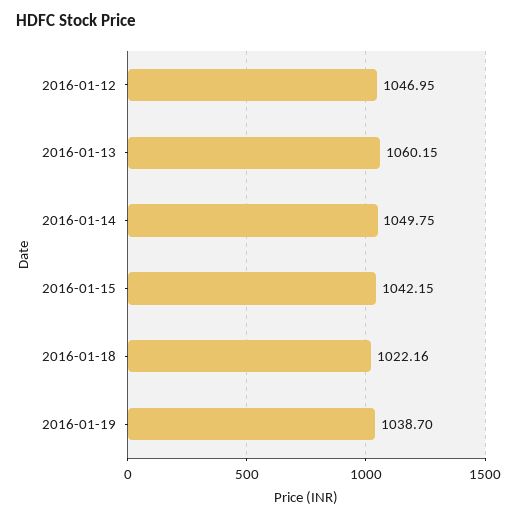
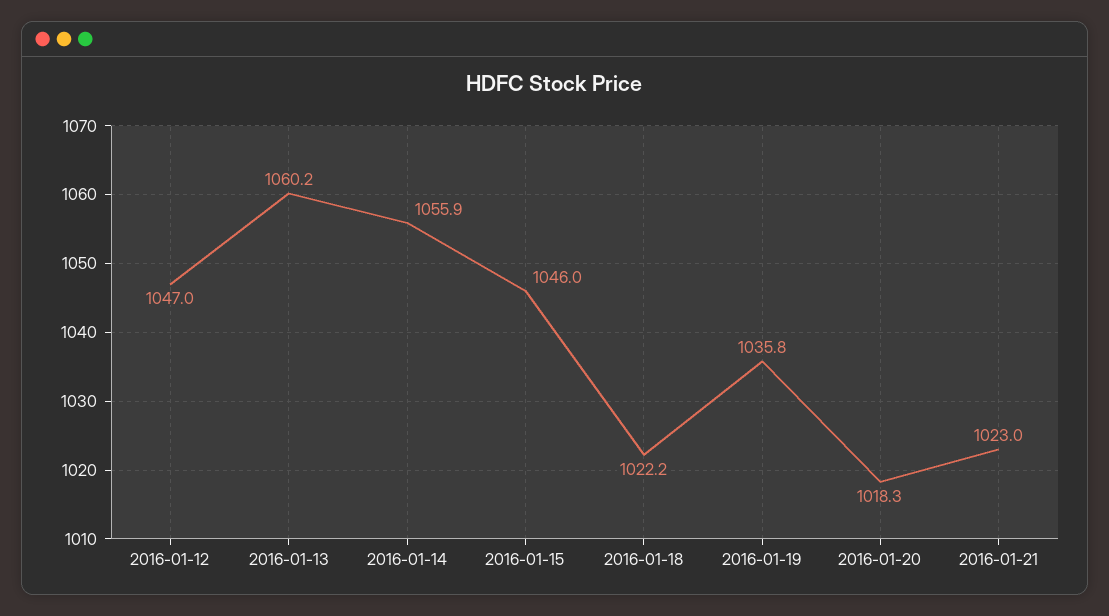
2016-01-14: 1049.75 -> 1055.9
2016-01-15: 1042.15 -> 1046
2016-01-19: 1038.7 -> 1035.8
2016-01-20: none -> 1018.3
2016-01-21: none -> 1023

